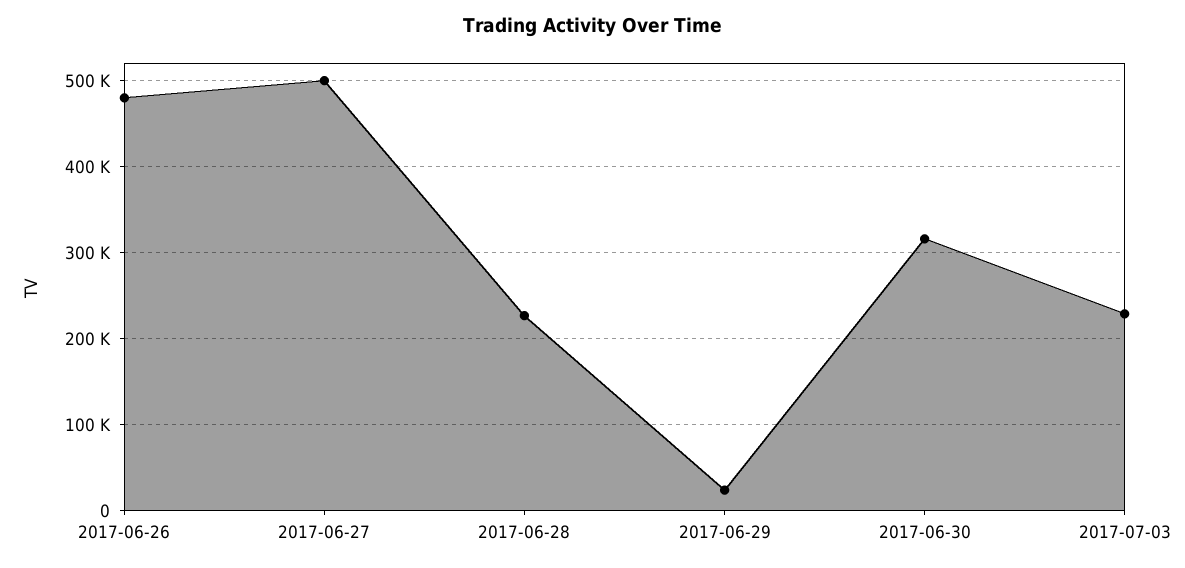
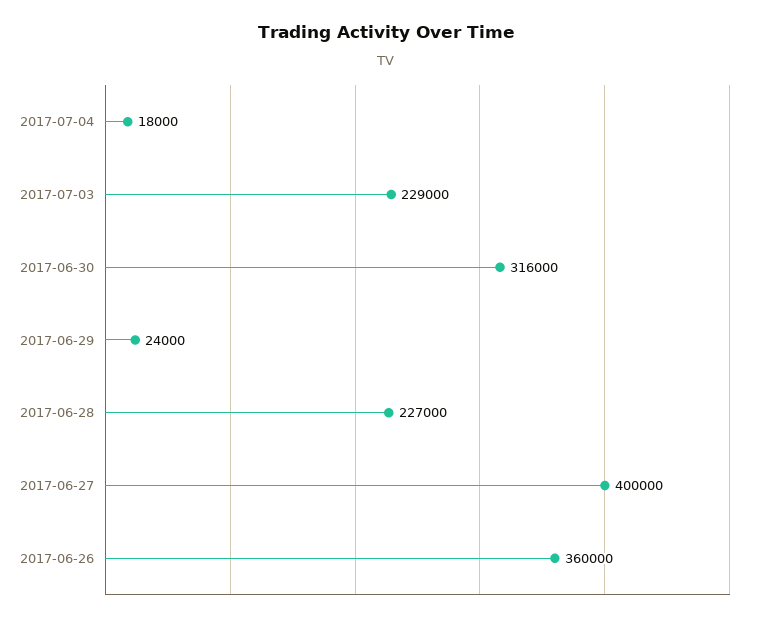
2017-06-26: 480000 -> 360000
2017-06-27: 500000 -> 400000
2017-07-04: none -> 18000

